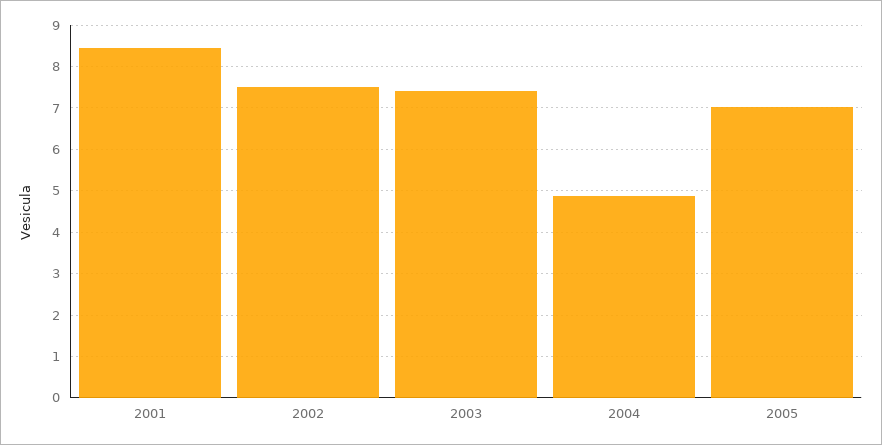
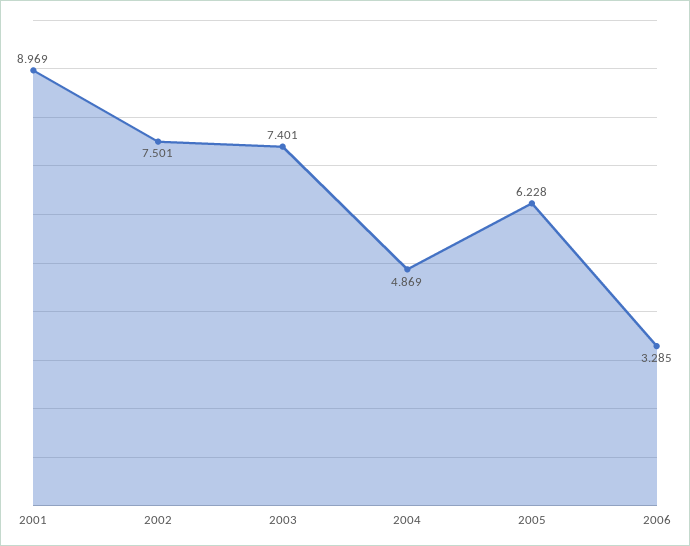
2001: 8.4 -> 8.969
2005: 7 -> 6.228
2006: none -> 3.285

